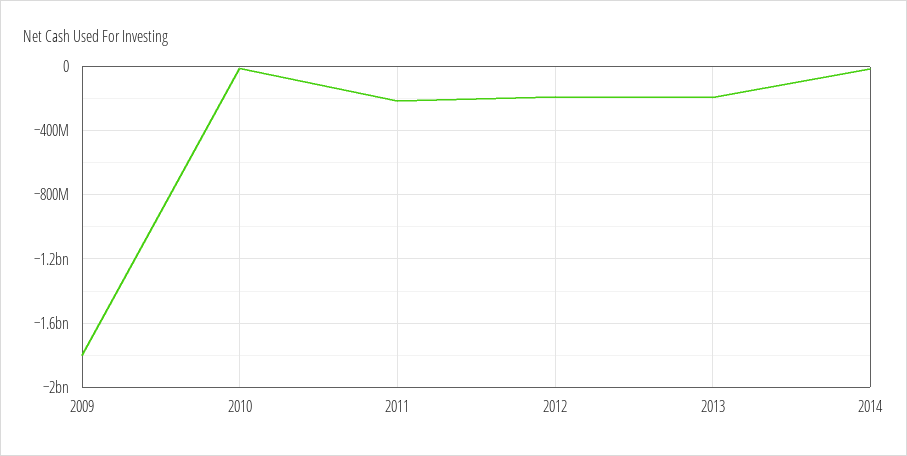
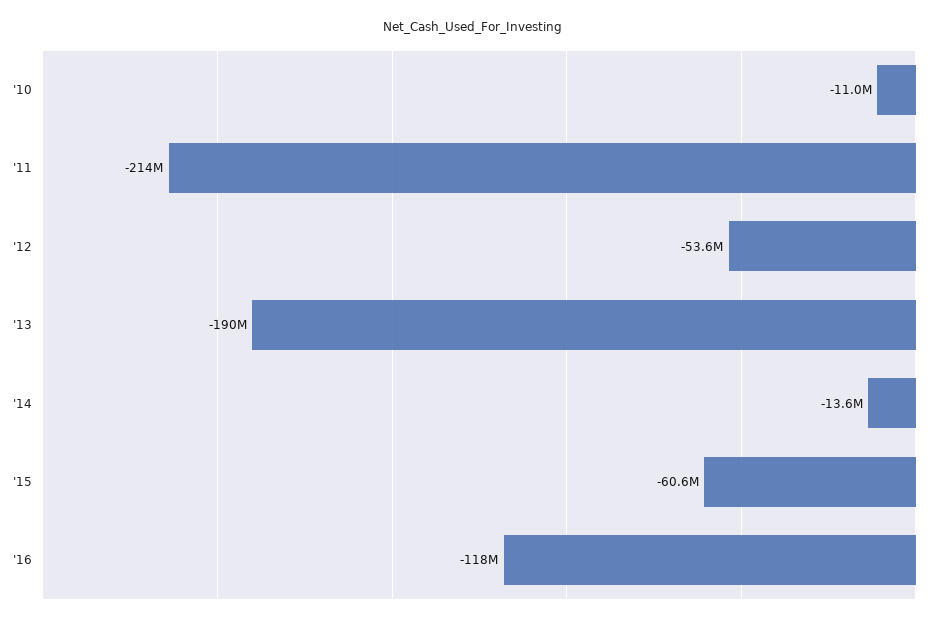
2009: -1800000000 -> none
2012: -200000000 -> -53600000
'15: none -> -60600000
'16: none -> -118000000

